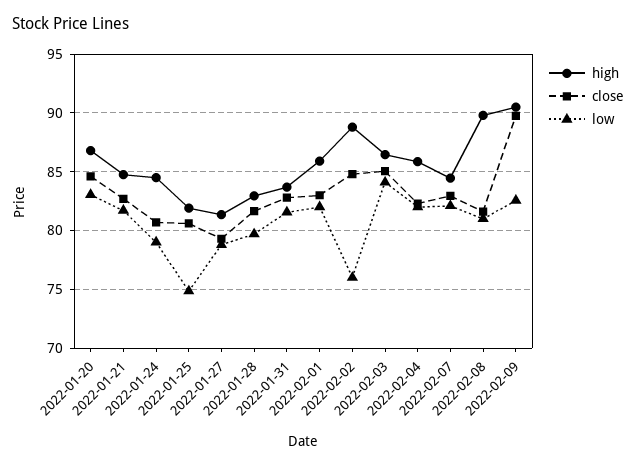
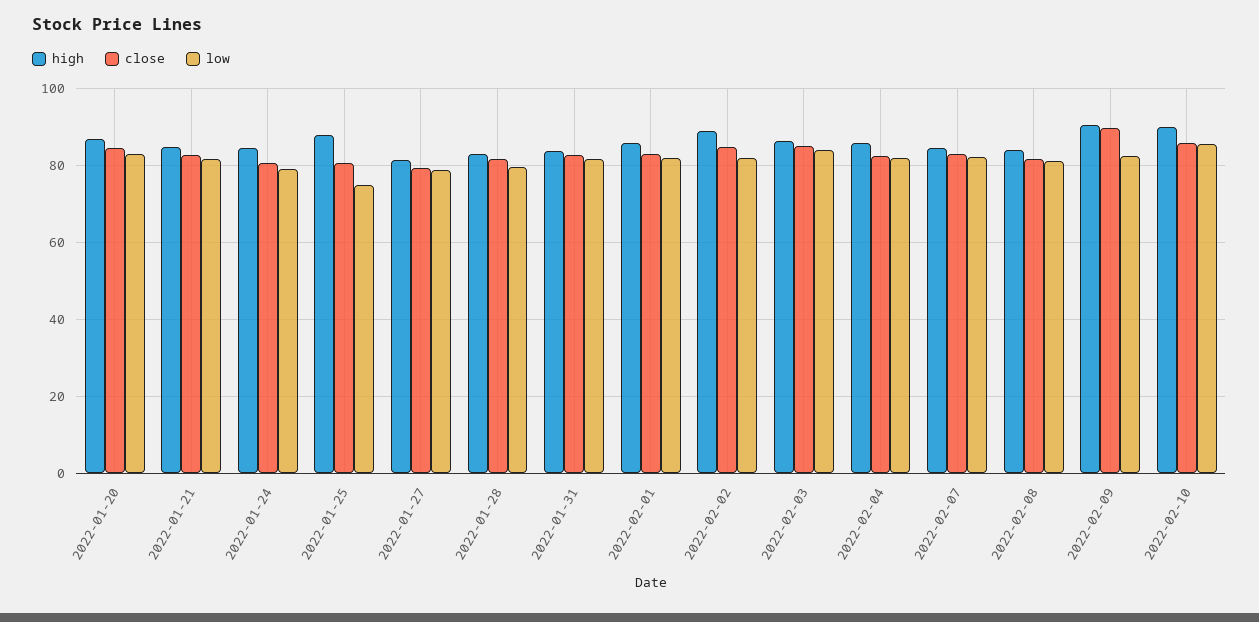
high, 2022-01-25: 82 -> 88
low, 2022-02-02: 76 -> 82
high, 2022-02-08: 90 -> 84
high, 2022-02-10: none -> 90
close, 2022-02-10: none -> 86
low, 2022-02-10: none -> 86

